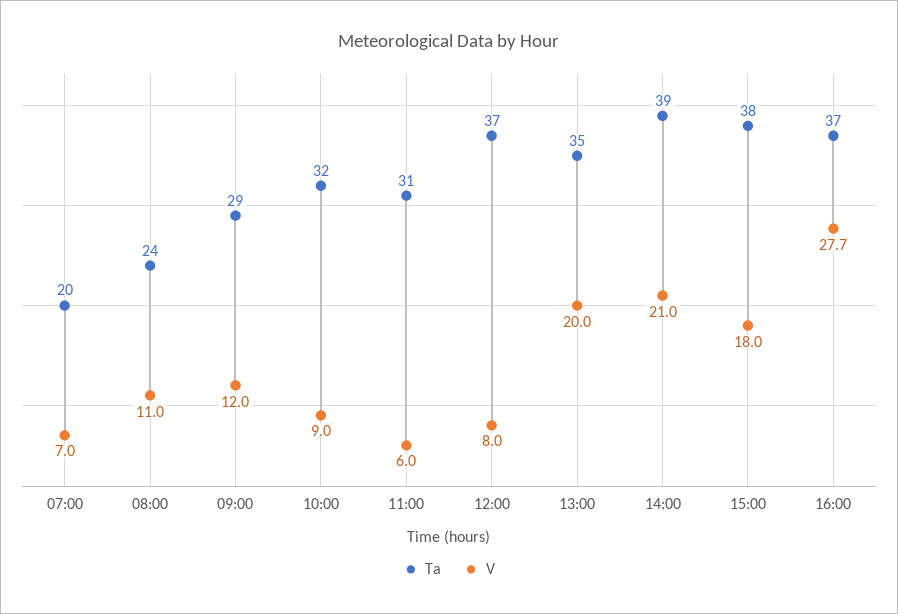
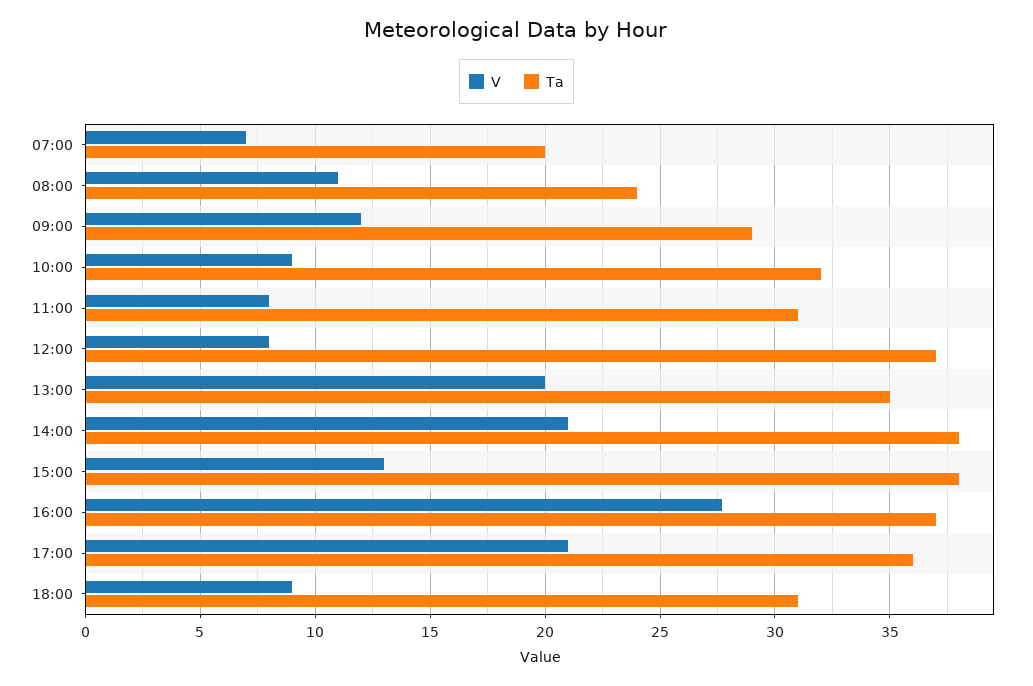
V, 11:00: 6 -> 8
Ta, 14:00: 39 -> 38
V, 15:00: 18 -> 13
V, 17:00: none -> 21
Ta, 17:00: none -> 36
V, 18:00: none -> 9
Ta, 18:00: none -> 31

